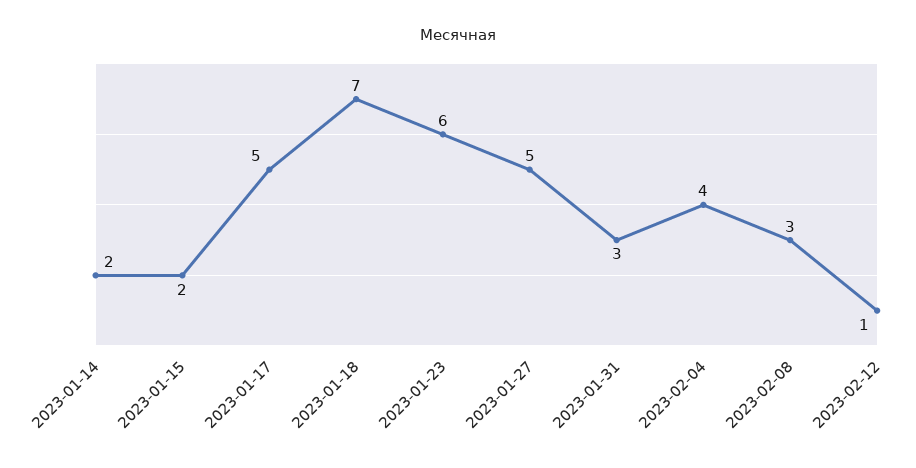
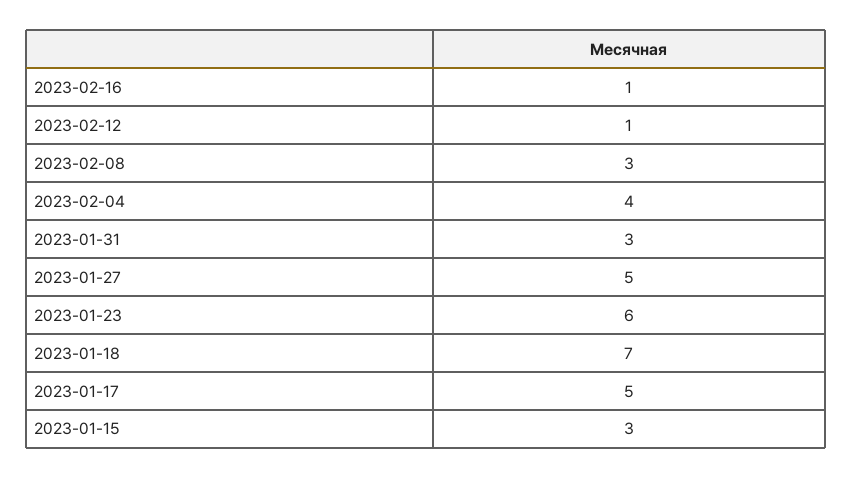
2023-01-14: 2 -> none
2023-01-15: 2 -> 3
2023-02-16: none -> 1

